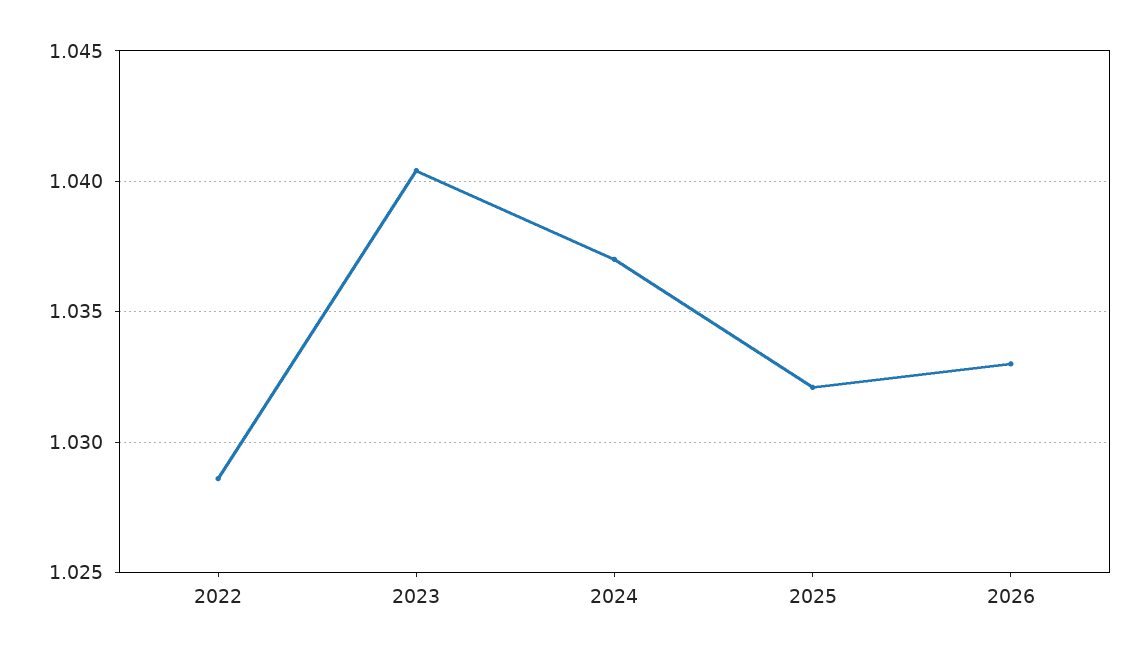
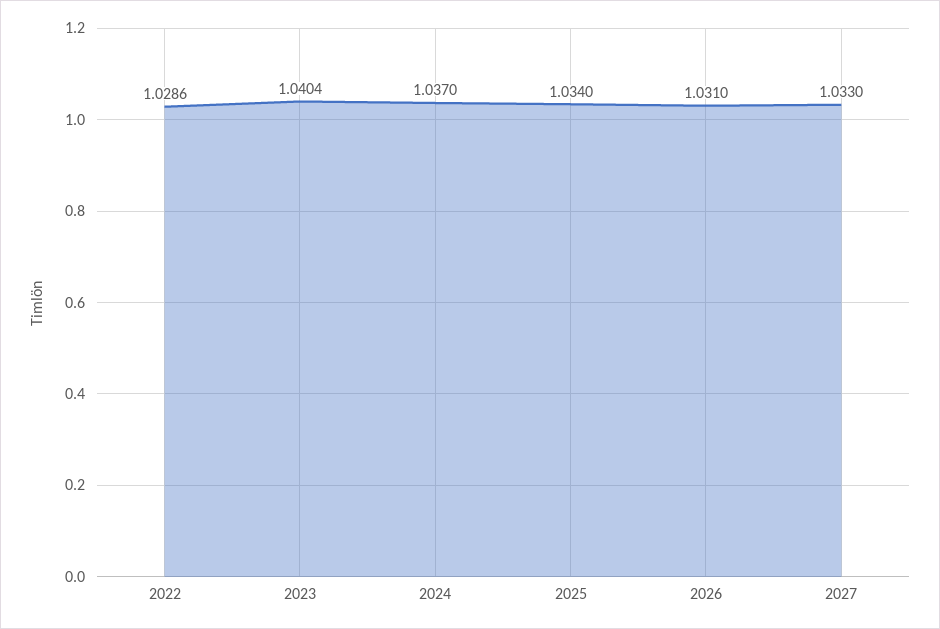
2025: 1.032 -> 1.034
2026: 1.033 -> 1.031
2027: none -> 1.033

